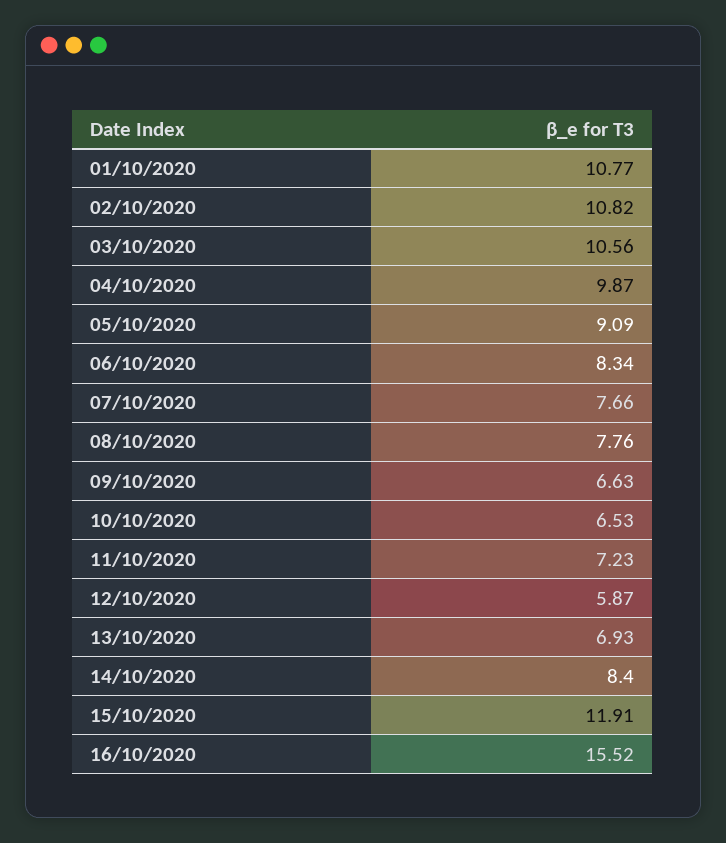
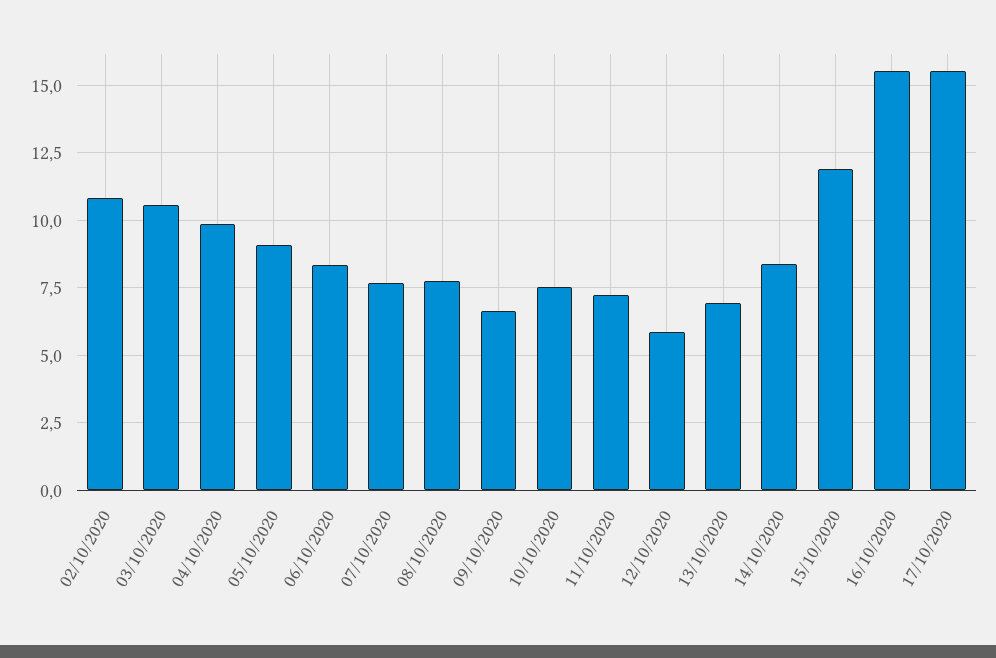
01/10/2020: 10.77 -> none
10/10/2020: 6.53 -> 7.5
17/10/2020: none -> 15.5

